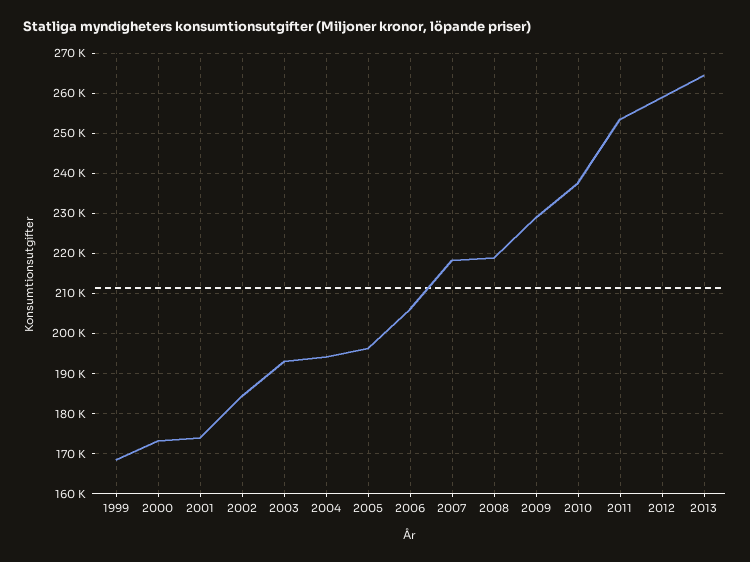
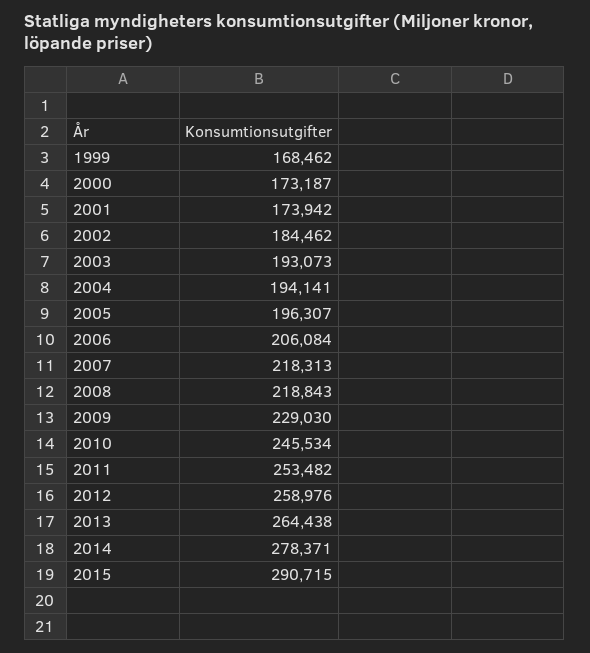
2010: 238000 -> 245534
2014: none -> 278371
2015: none -> 290715

